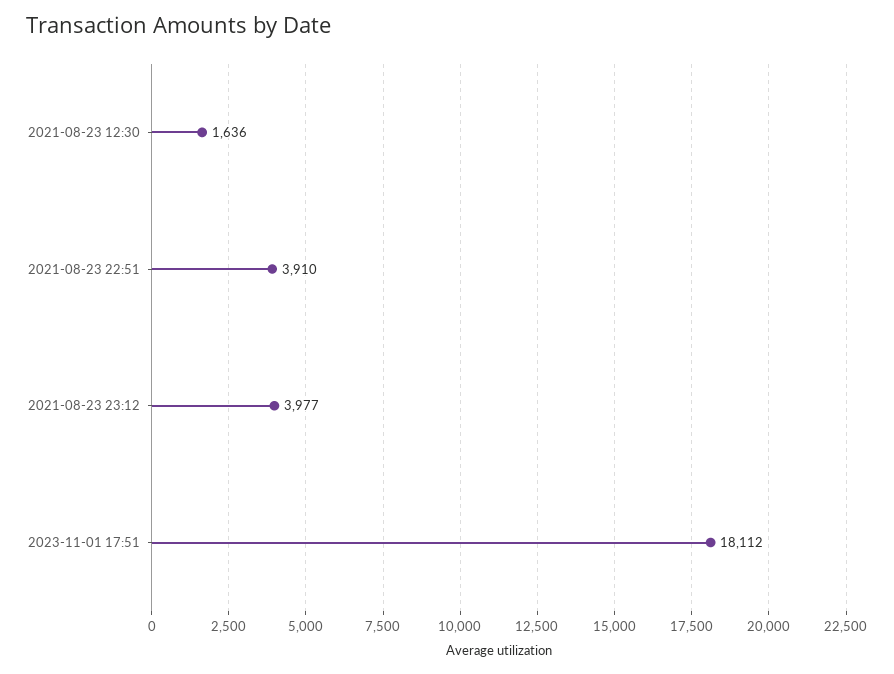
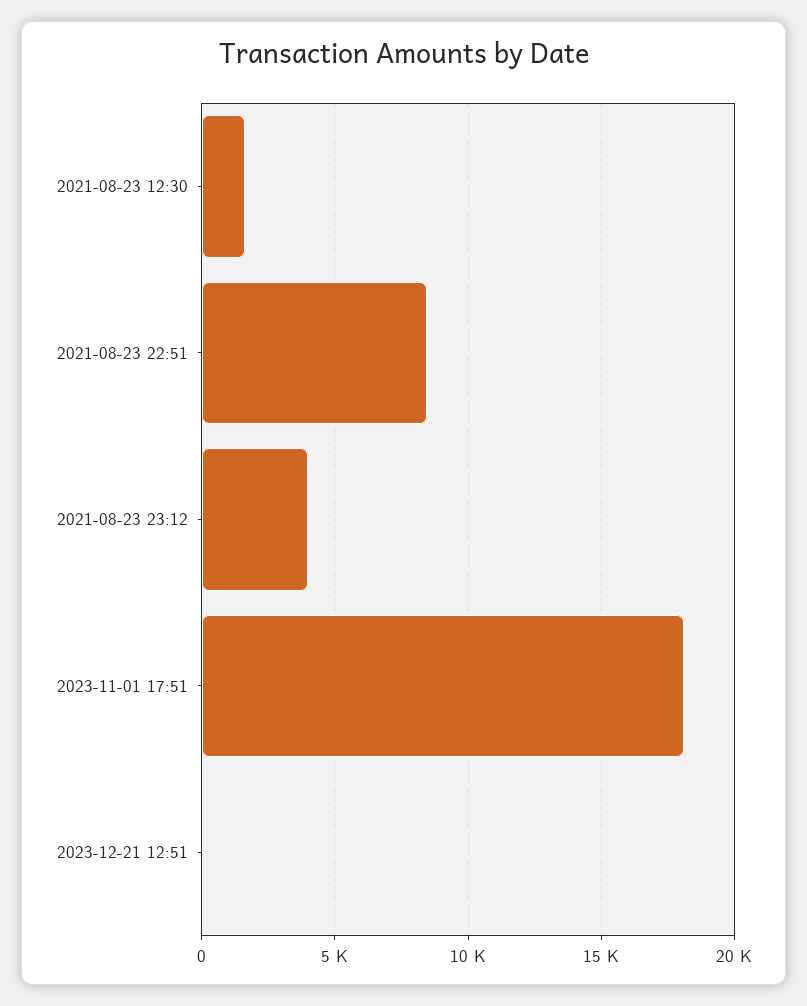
2021-08-23 22:51: 3910 -> 8500
2023-12-21 12:51: none -> 0

